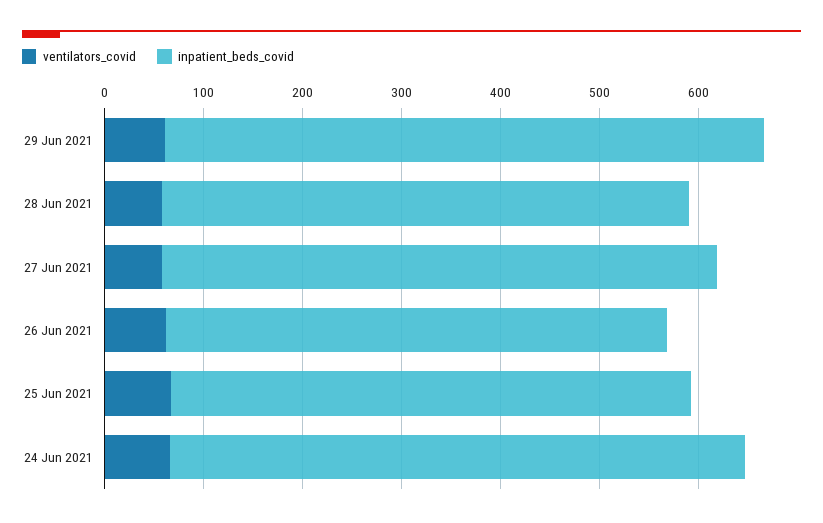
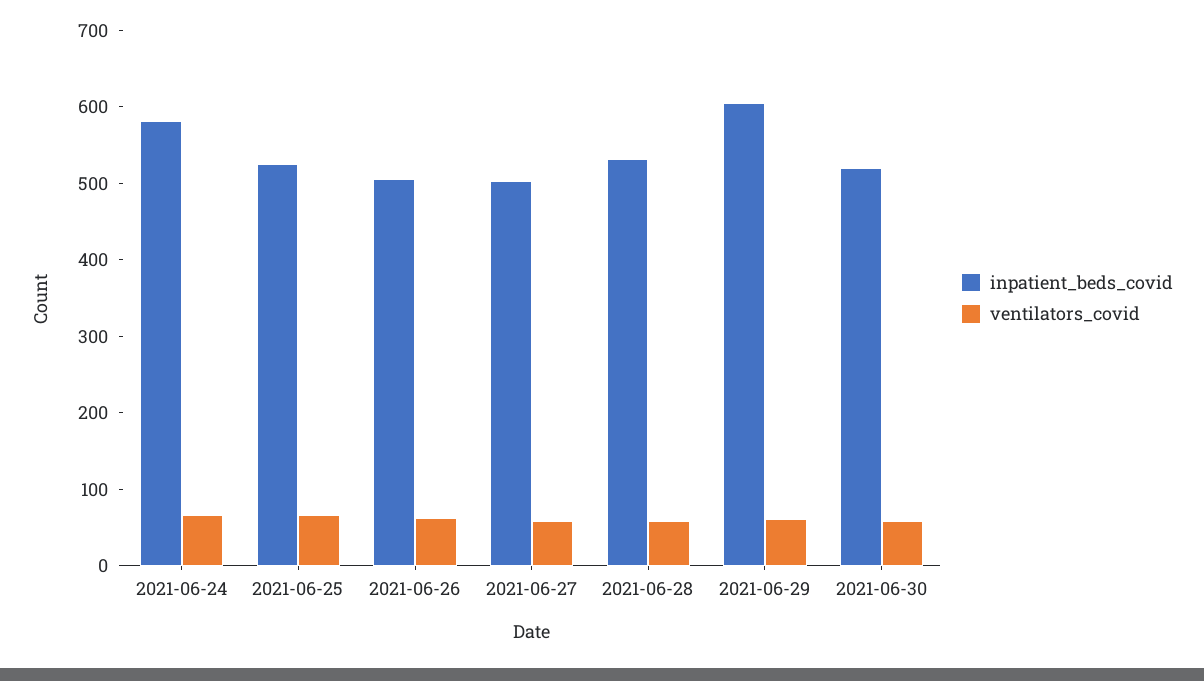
inpatient_beds_covid, 27 Jun 2021: 560 -> 500
inpatient_beds_covid, 2021-06-30: none -> 520
ventilators_covid, 2021-06-30: none -> 60

